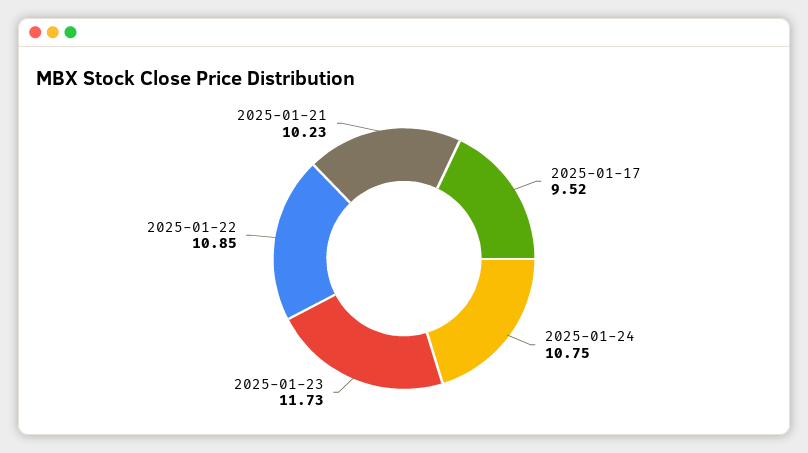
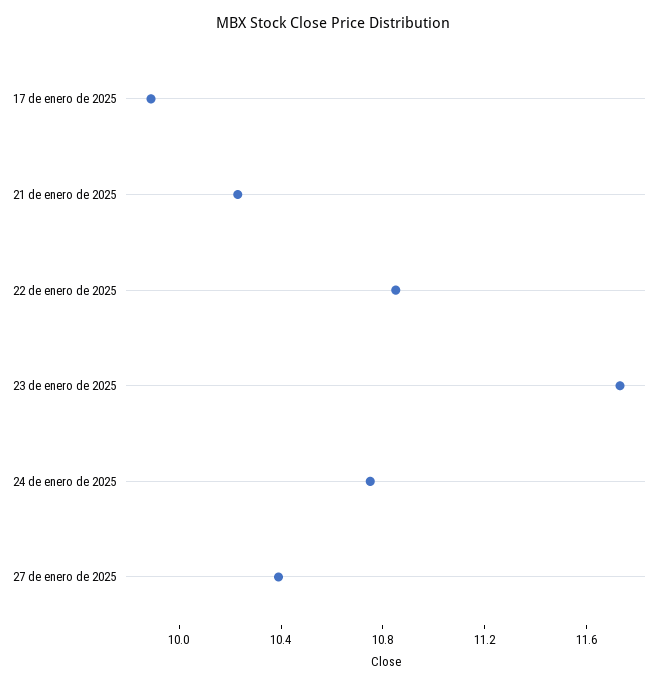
2025-01-17: 9.52 -> 9.9
27 de enero de 2025: none -> 10.4

